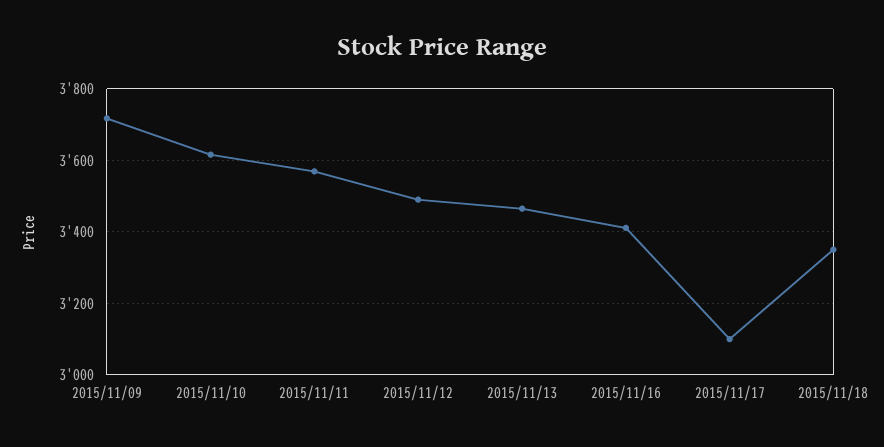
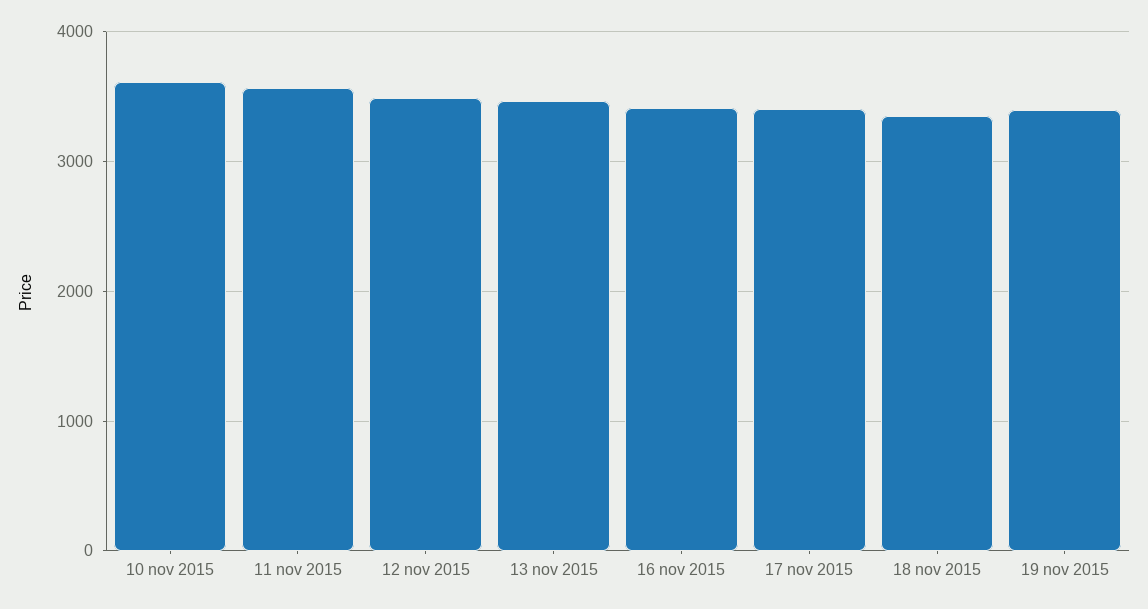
2015/11/09: 3720 -> none
2015/11/17: 3100 -> 3400
19 nov 2015: none -> 3400

